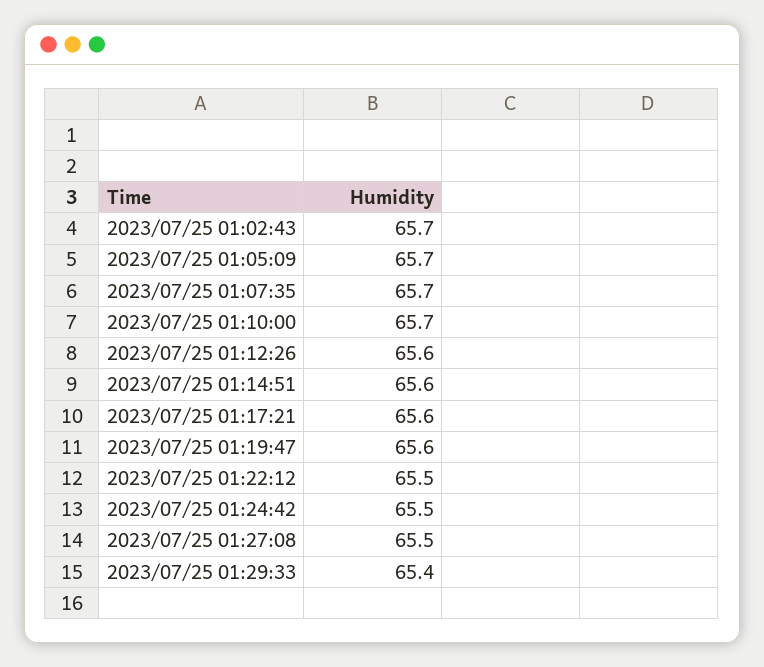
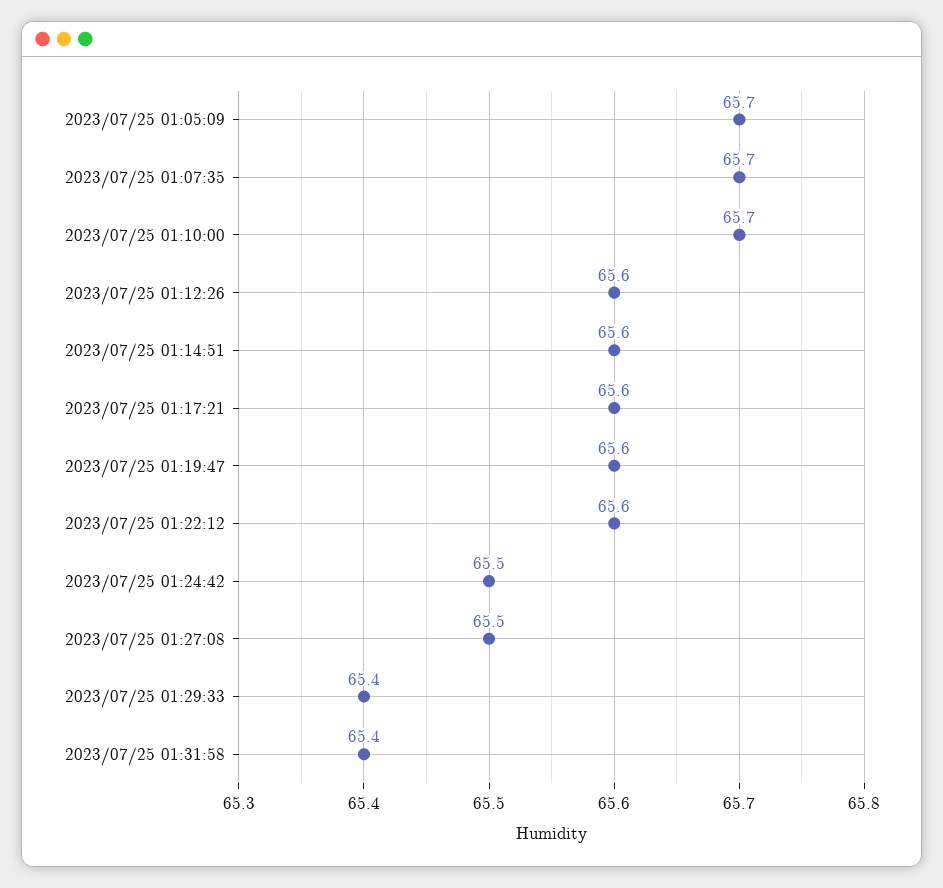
2023/07/25 01:02:43: 65.7 -> none
2023/07/25 01:22:12: 65.5 -> 65.6
2023/07/25 01:31:58: none -> 65.4

